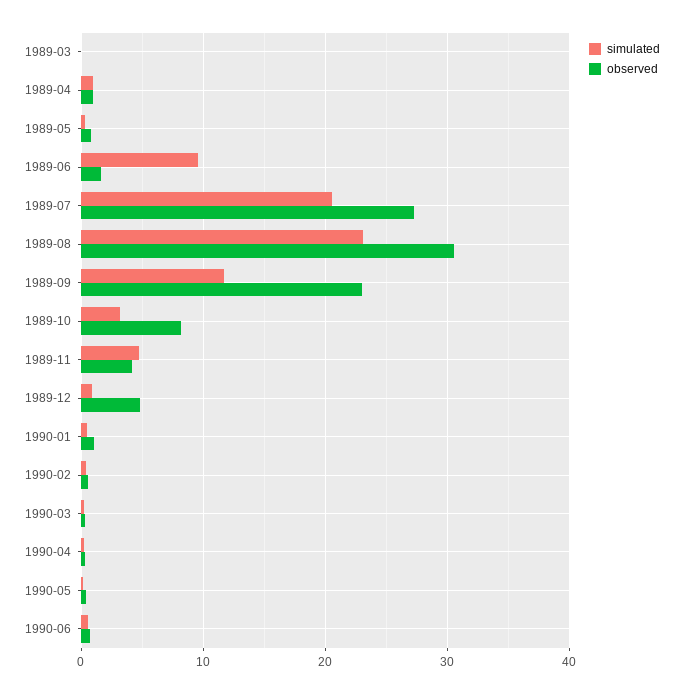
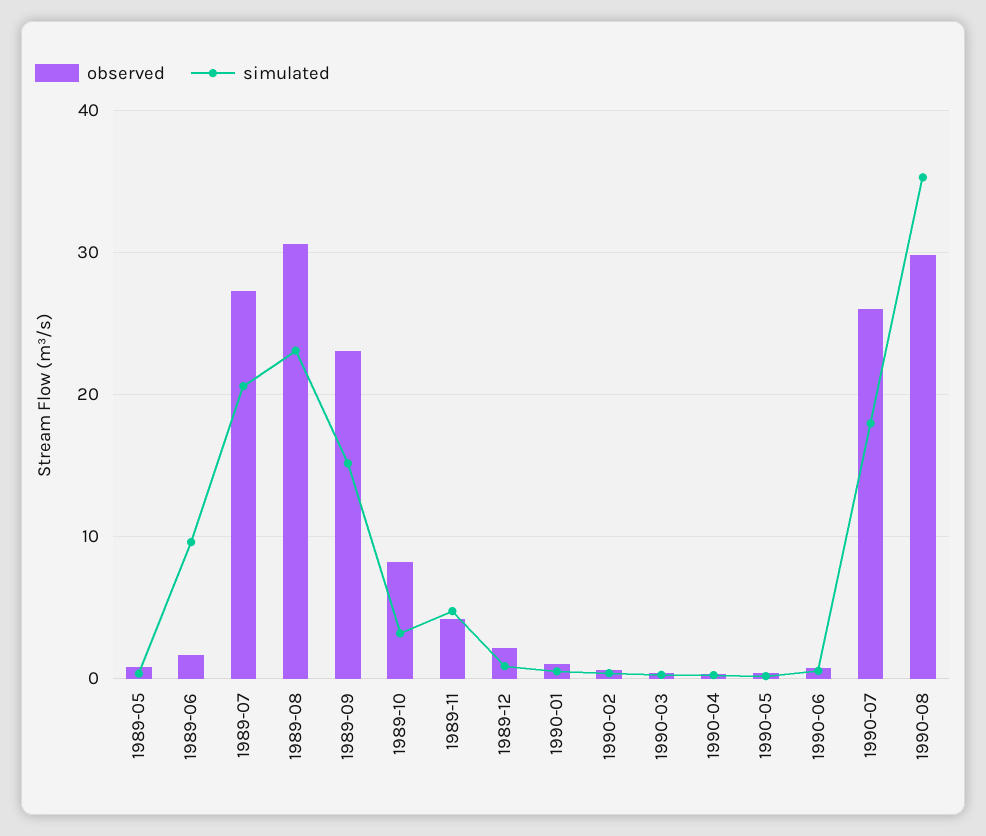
simulated, 1989-03: 0 -> none
observed, 1989-03: 0 -> none
simulated, 1989-04: 1 -> none
observed, 1989-04: 1 -> none
simulated, 1989-09: 12 -> 15
observed, 1989-12: 5 -> 2
observed, 1990-07: none -> 26
simulated, 1990-07: none -> 18
observed, 1990-08: none -> 30
simulated, 1990-08: none -> 35

